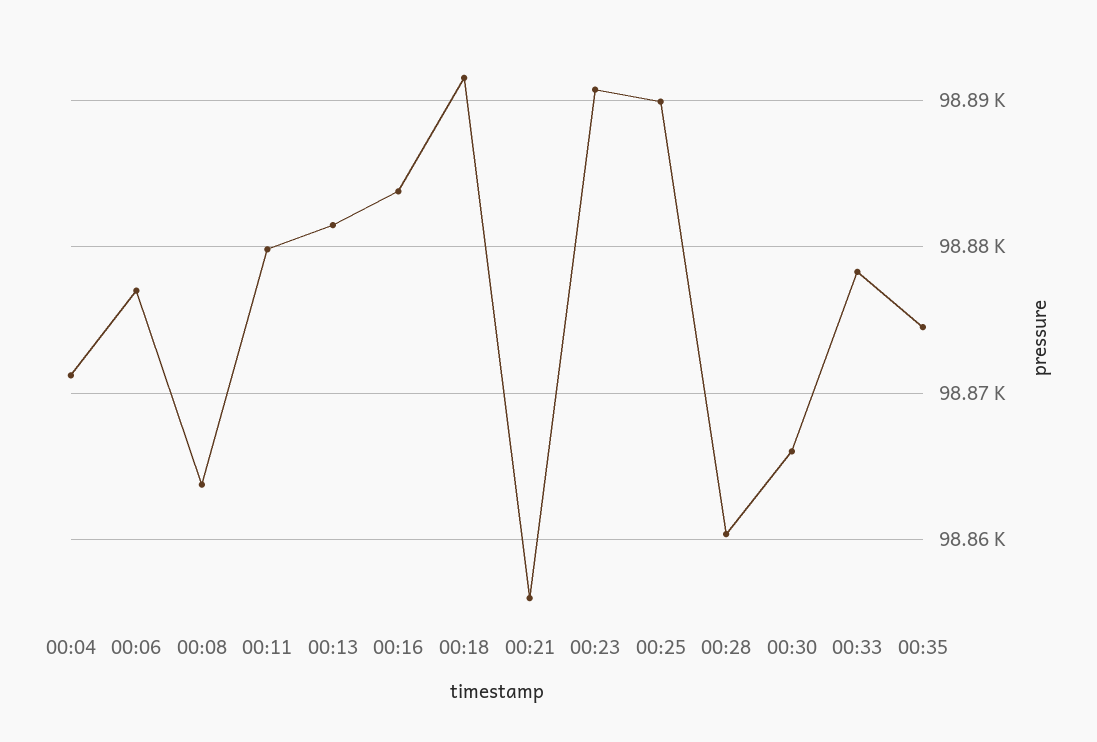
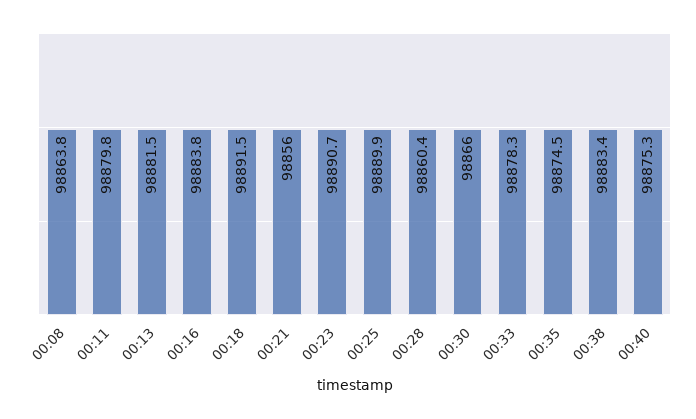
00:04: 98871 -> none
00:06: 98877 -> none
00:38: none -> 98883.4
00:40: none -> 98875.3

